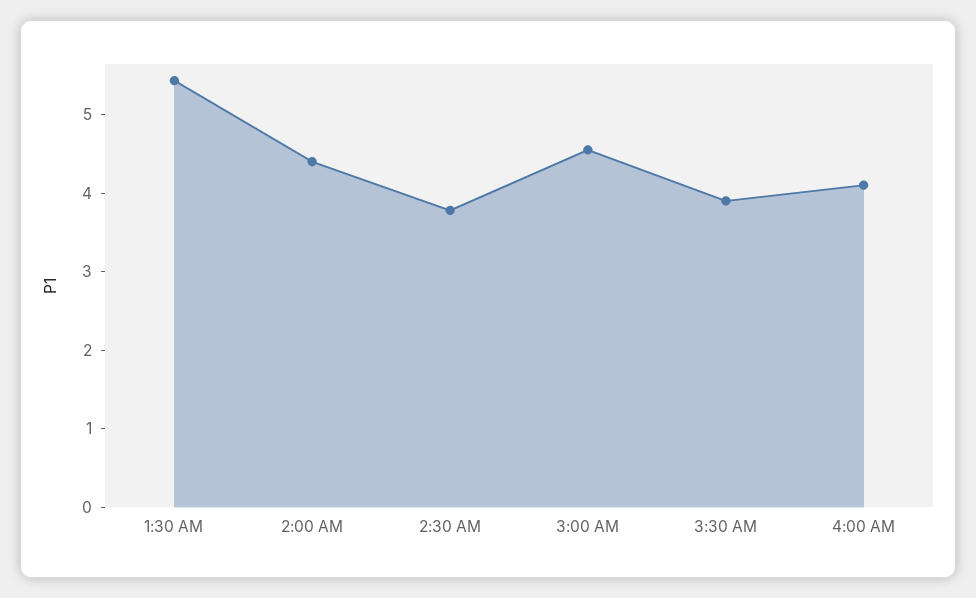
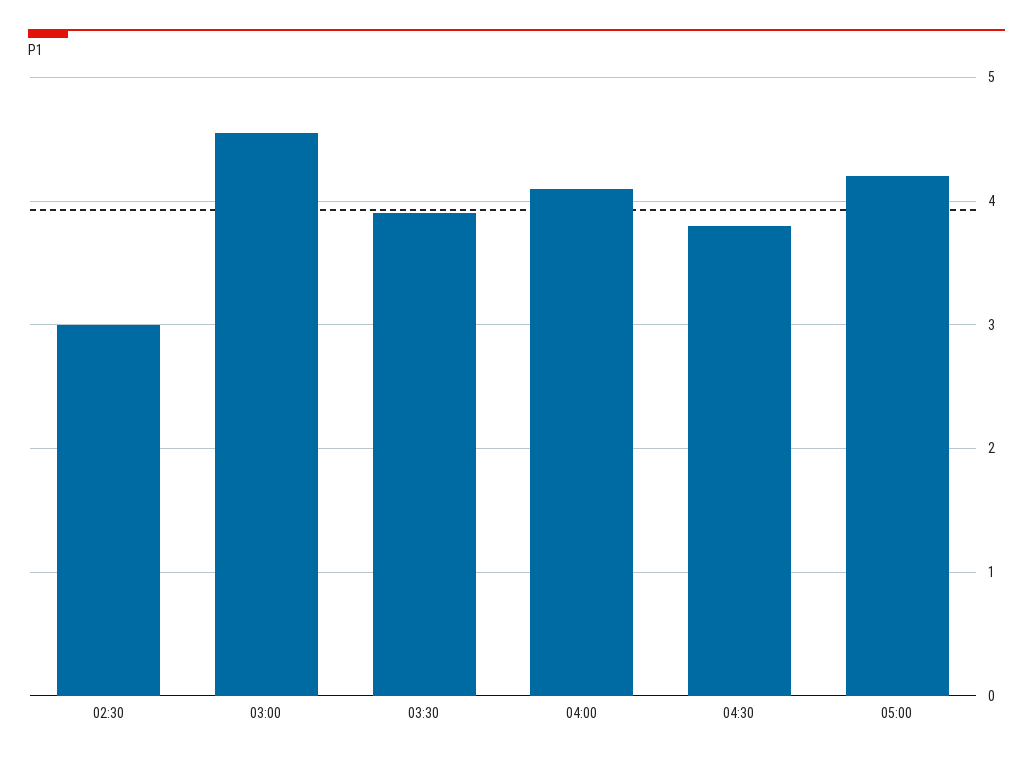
1:30 AM: 5.4 -> none
2:00 AM: 4.4 -> none
2:30 AM: 3.8 -> 3
04:30: none -> 3.8
05:00: none -> 4.2

